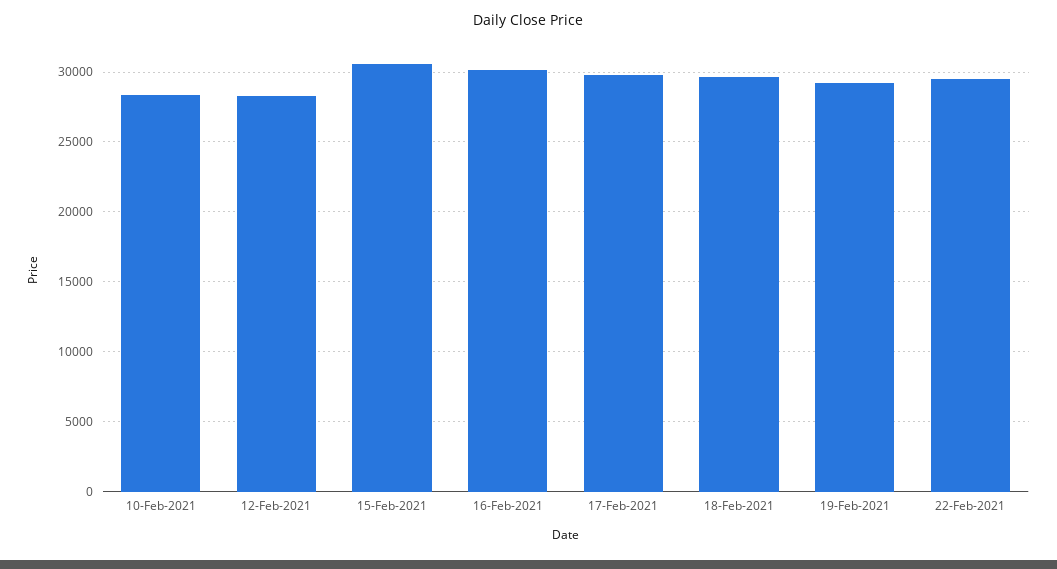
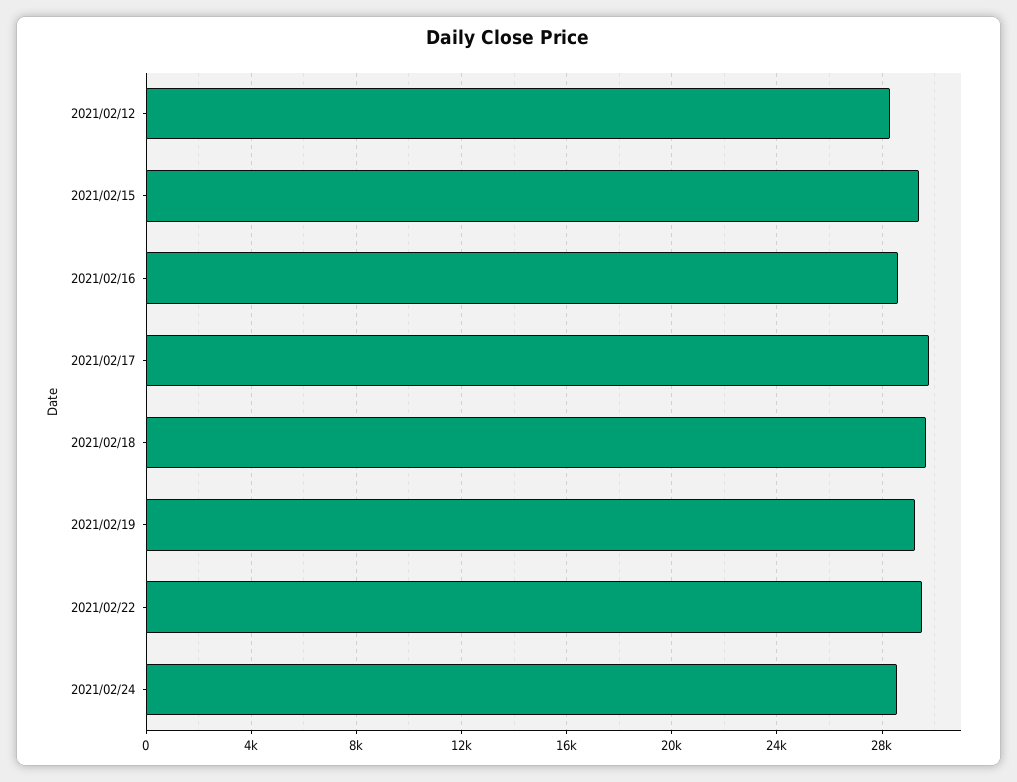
10-Feb-2021: 28500 -> none
15-Feb-2021: 30500 -> 29500
16-Feb-2021: 30000 -> 28500
2021/02/24: none -> 28500

